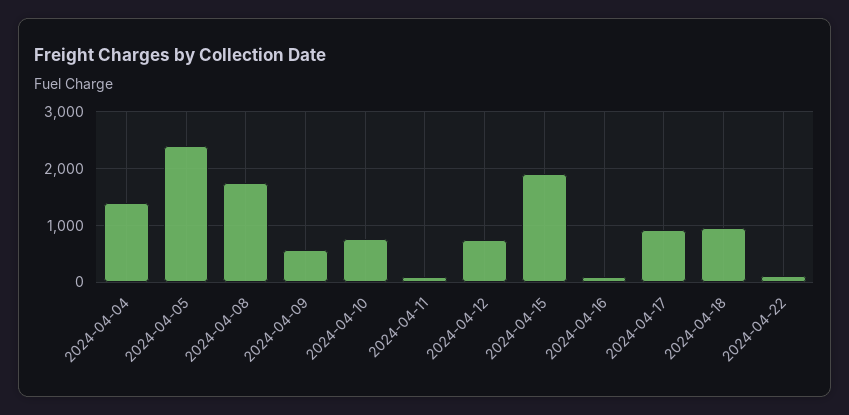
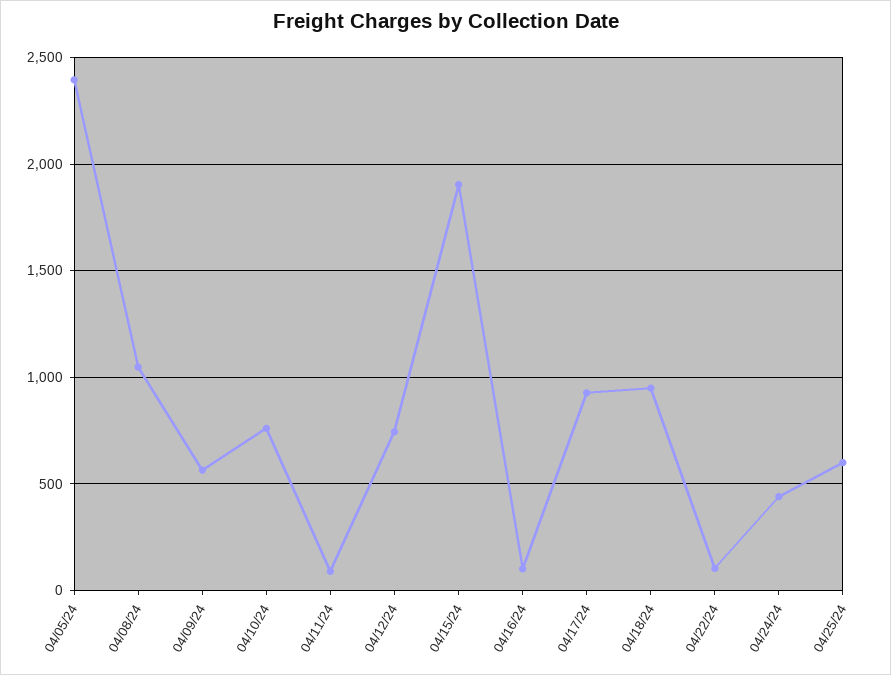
2024-04-04: 1400 -> none
2024-04-08: 1800 -> 1050
04/24/24: none -> 450
04/25/24: none -> 600

